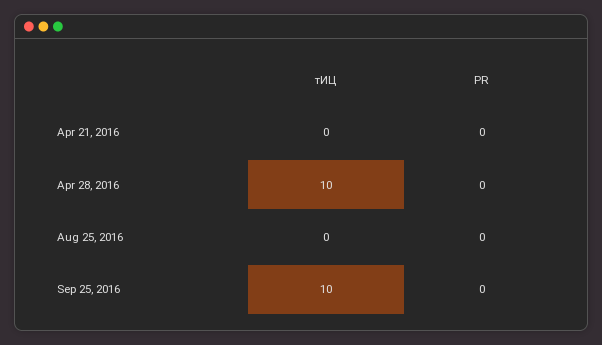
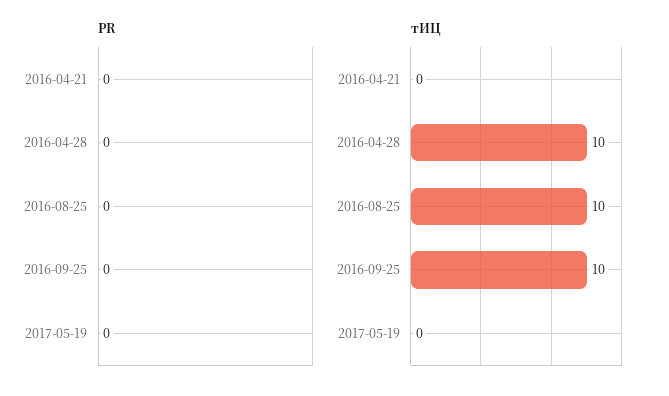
тИЦ, Aug 25, 2016: 0 -> 10
PR, 2017-05-19: none -> 0
тИЦ, 2017-05-19: none -> 0

